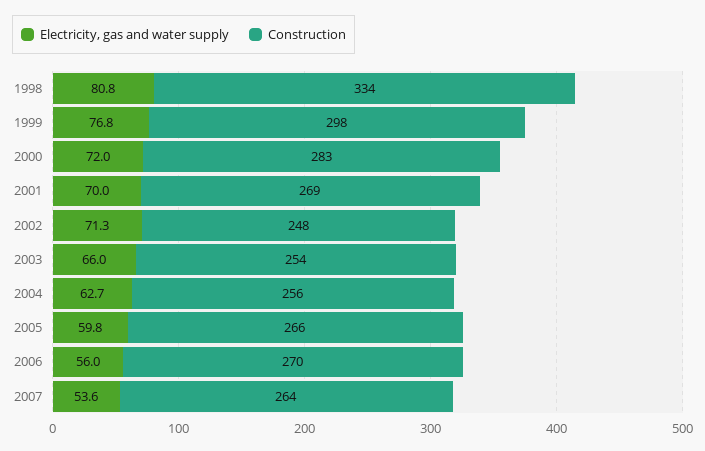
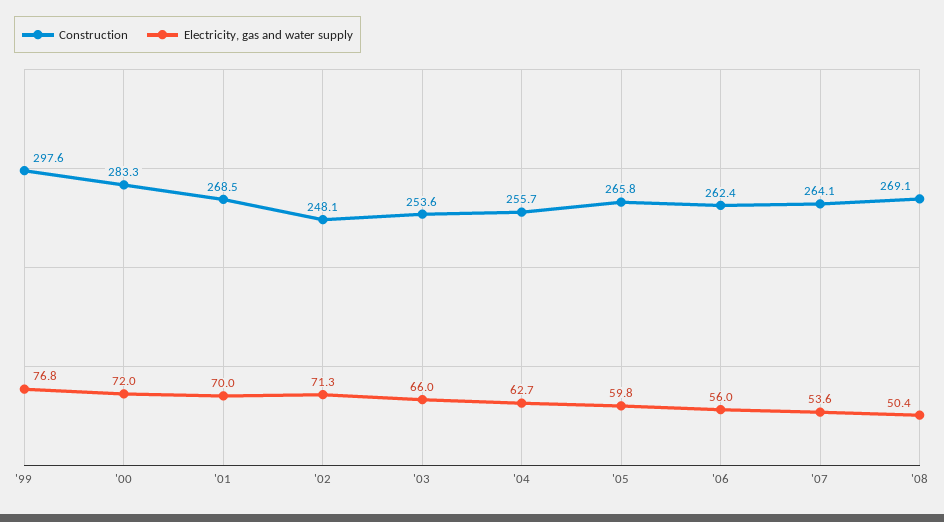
Electricity, gas and water supply, 1998: 80.8 -> none
Construction, 1998: 334 -> none
Construction, 2006: 270 -> 262.4
Construction, '08: none -> 269.1
Electricity, gas and water supply, '08: none -> 50.4

